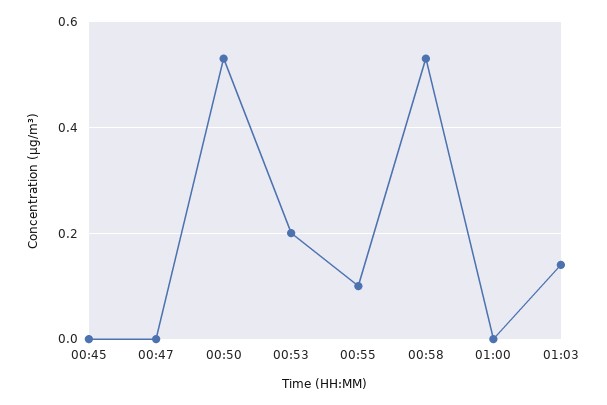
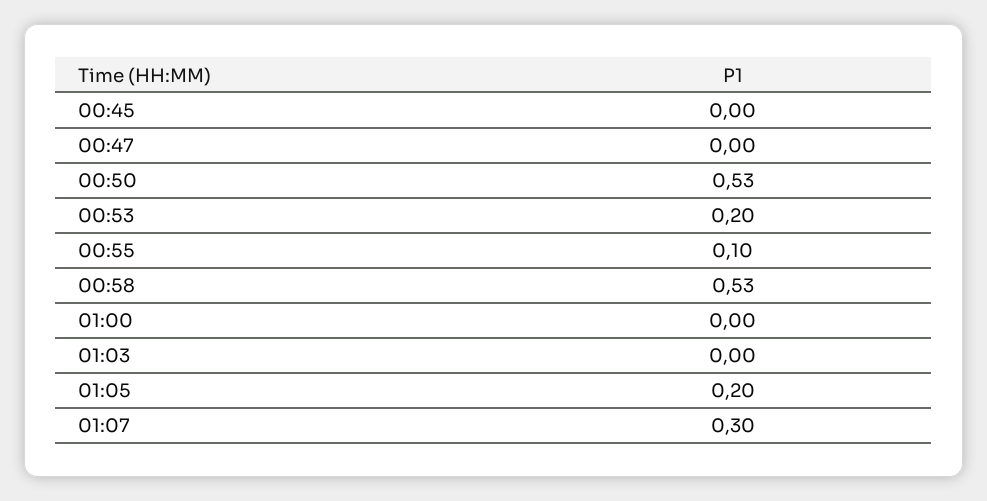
01:03: 0.15 -> 0
01:05: none -> 0.2
01:07: none -> 0.3

